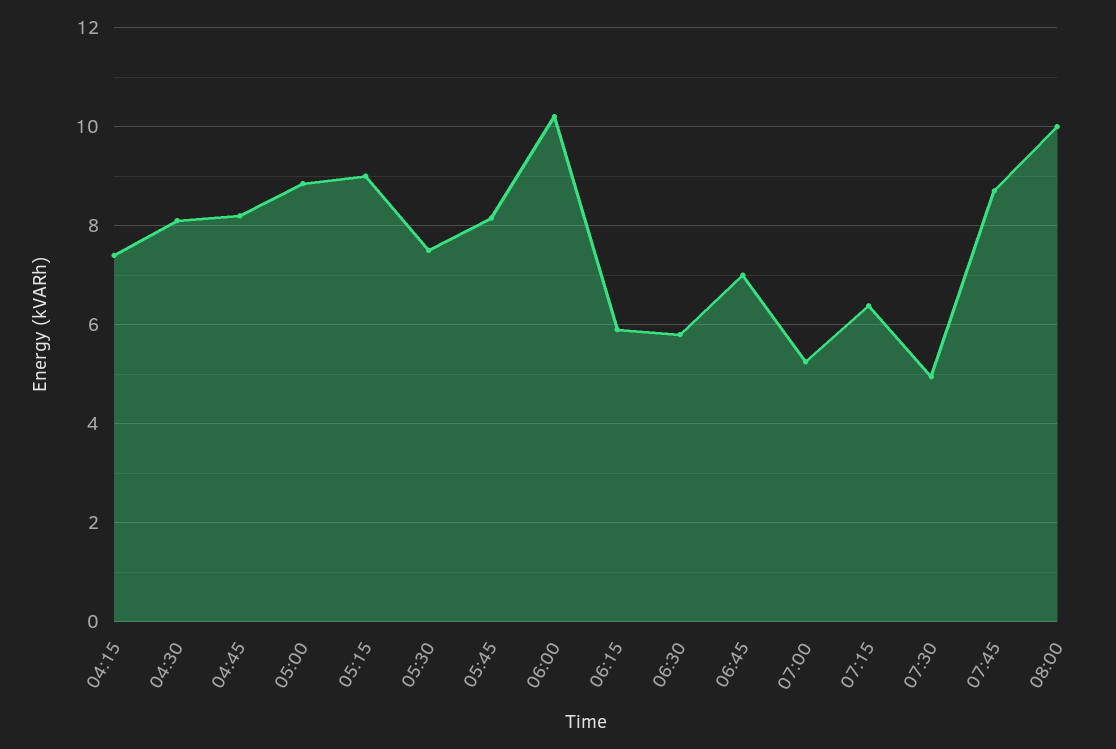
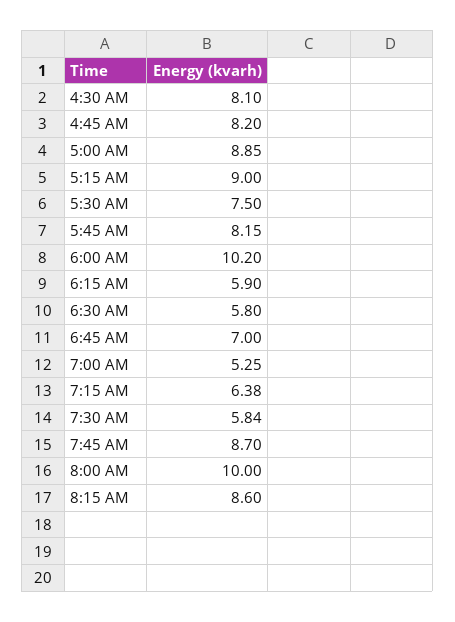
04:15: 7.4 -> none
07:30: 5 -> 5.84
8:15 AM: none -> 8.6

